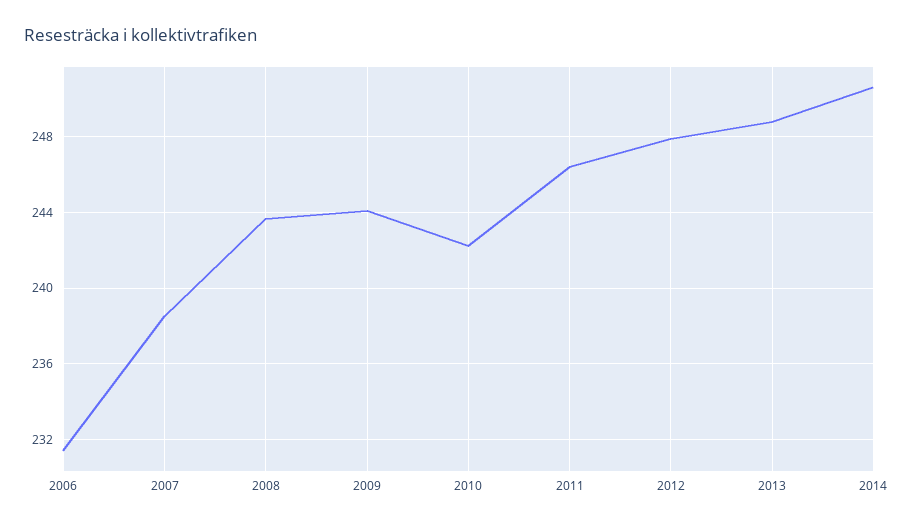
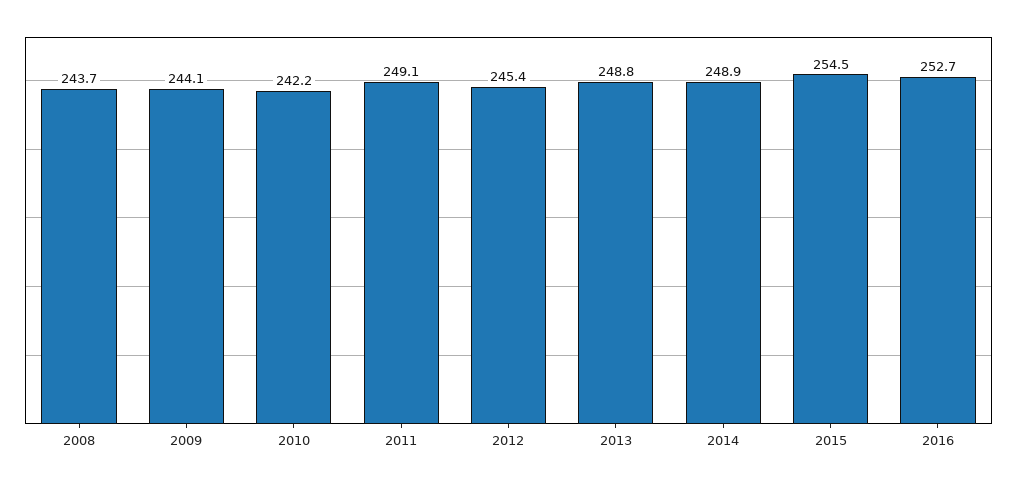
2006: 231.5 -> none
2007: 238.5 -> none
2011: 246.5 -> 249.1
2012: 248 -> 245.4
2014: 250.5 -> 248.9
2015: none -> 254.5
2016: none -> 252.7

